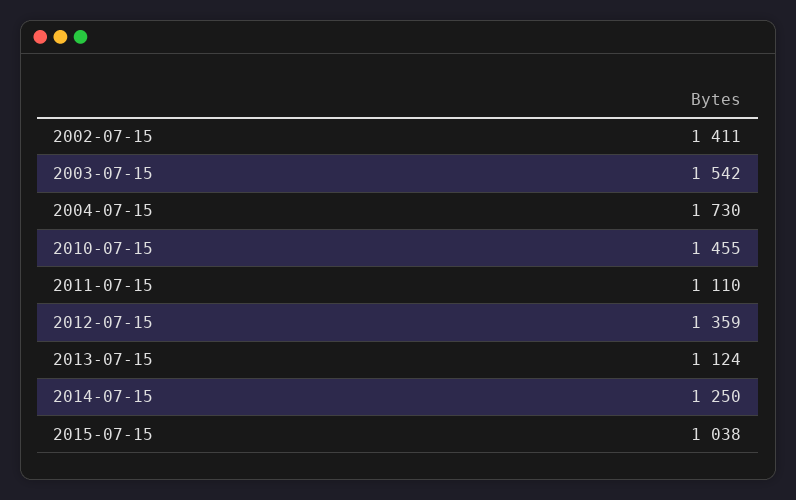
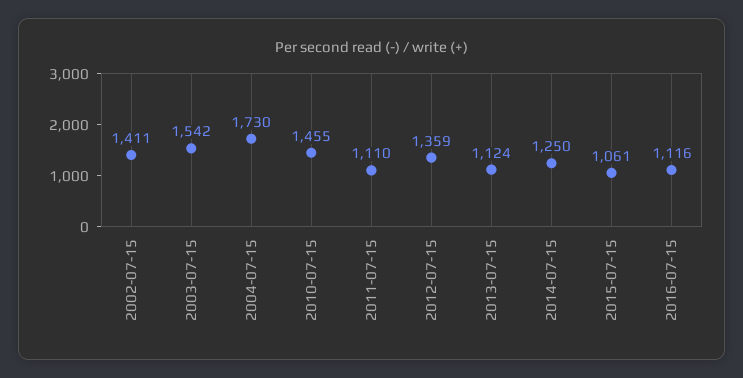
2015-07-15: 1038 -> 1061
2016-07-15: none -> 1116

